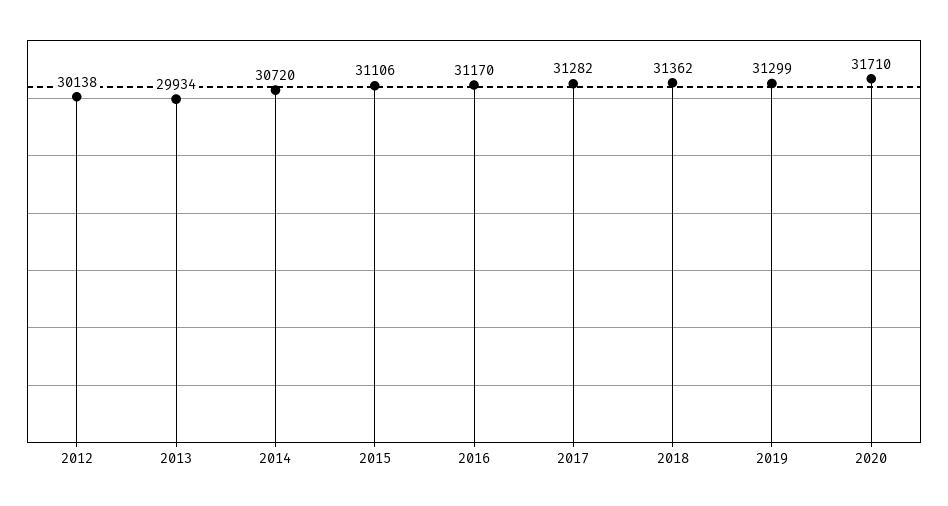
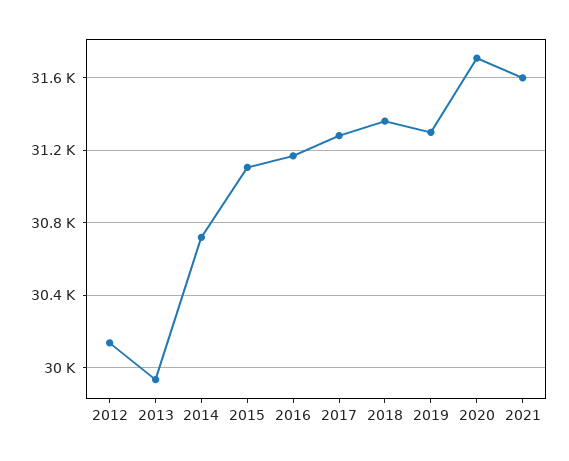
2021: none -> 31600

